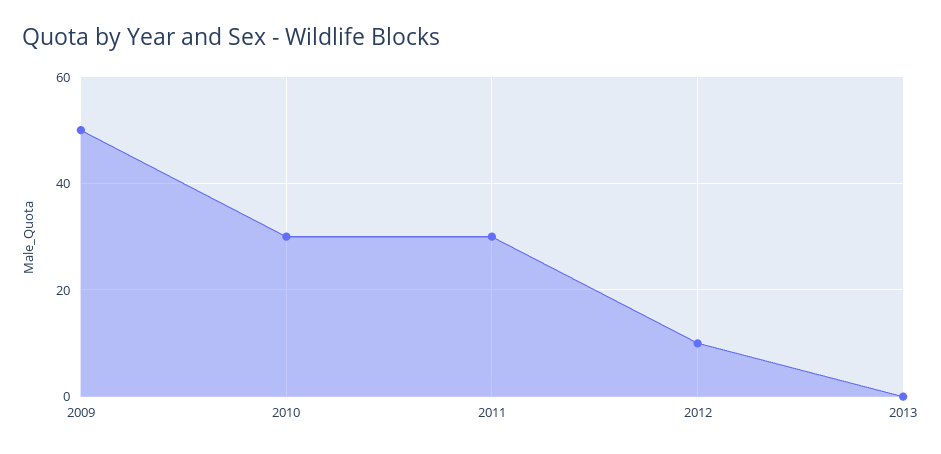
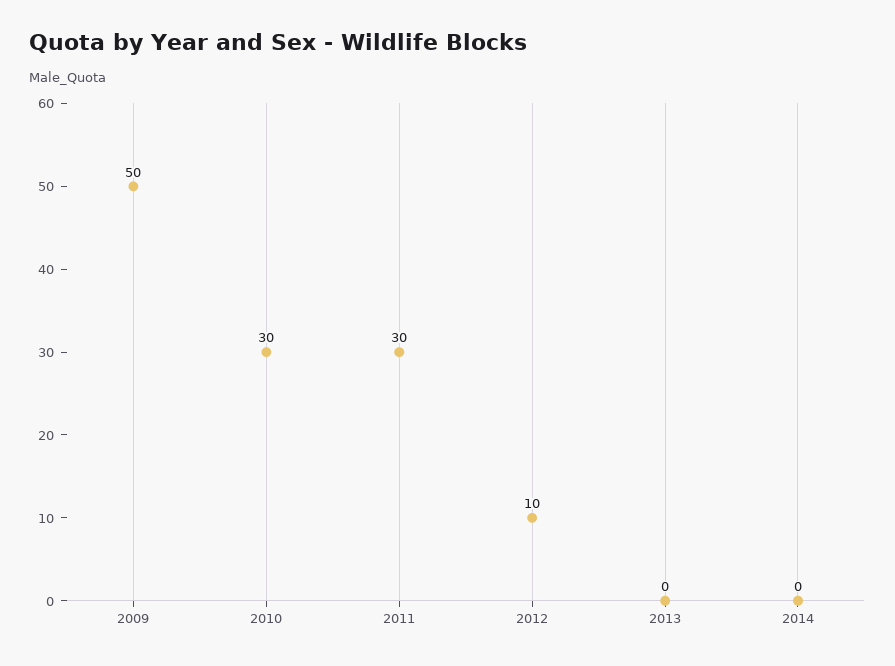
2014: none -> 0

